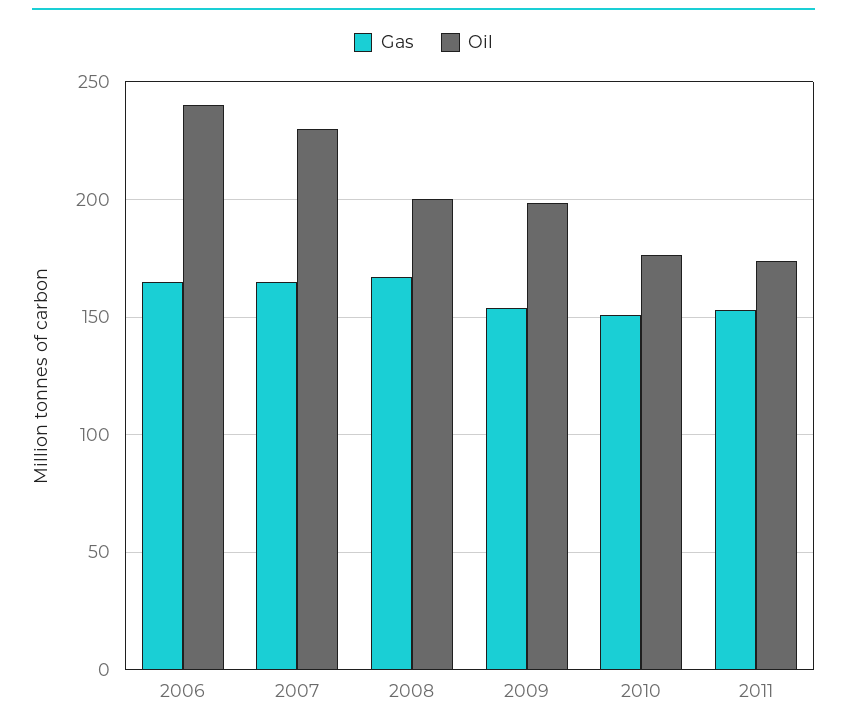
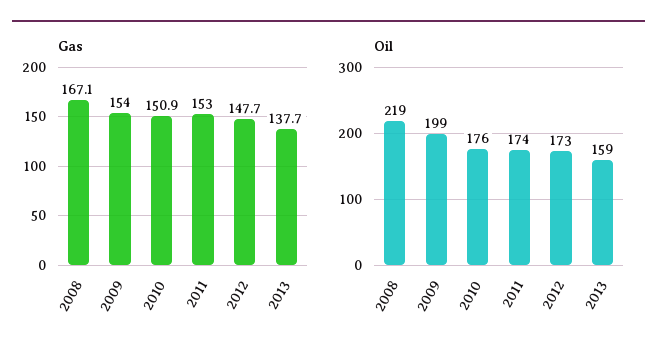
Gas, 2006: 165 -> none
Oil, 2006: 240 -> none
Gas, 2007: 165 -> none
Oil, 2007: 230 -> none
Oil, 2008: 200 -> 219
Gas, 2012: none -> 147.7
Gas, 2013: none -> 137.7
Oil, 2012: none -> 173
Oil, 2013: none -> 159

